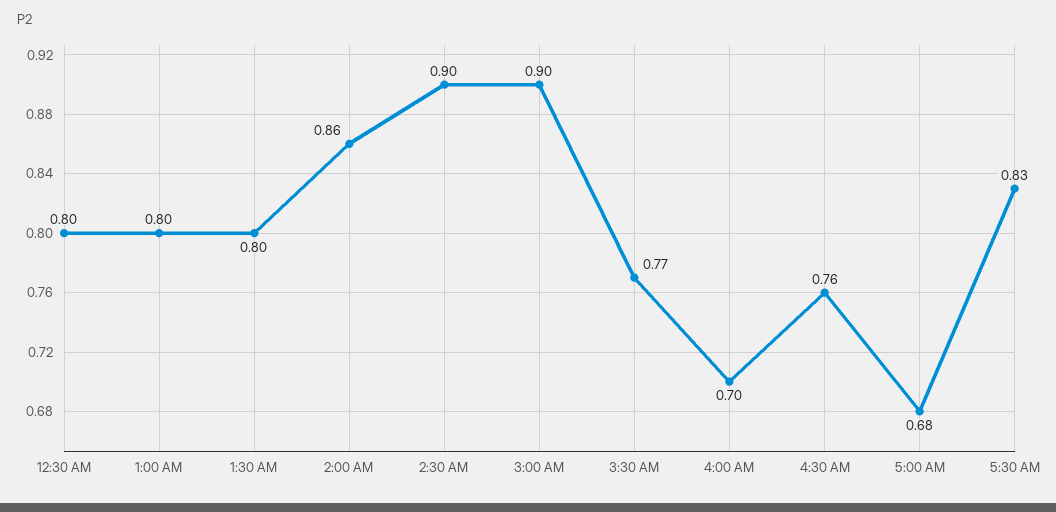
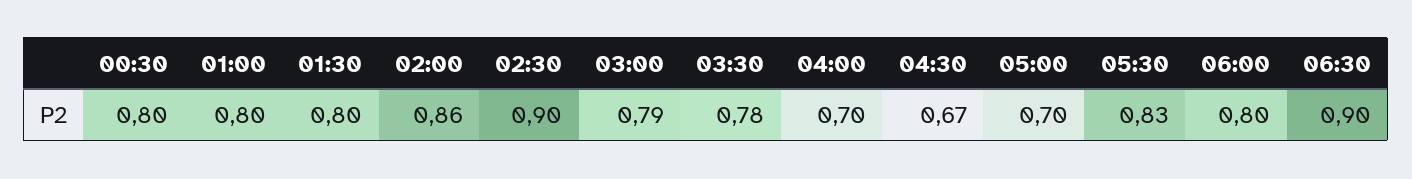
3:00 AM: 0.9 -> 0.79
3:30 AM: 0.77 -> 0.78
4:30 AM: 0.76 -> 0.67
5:00 AM: 0.68 -> 0.7
06:00: none -> 0.8
06:30: none -> 0.9

